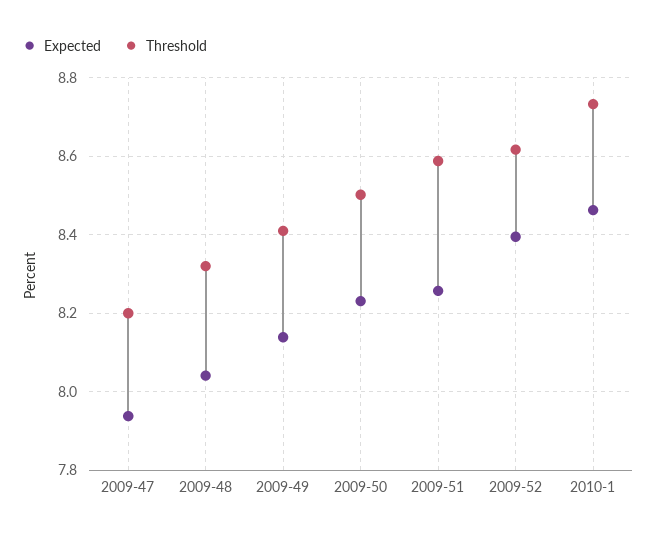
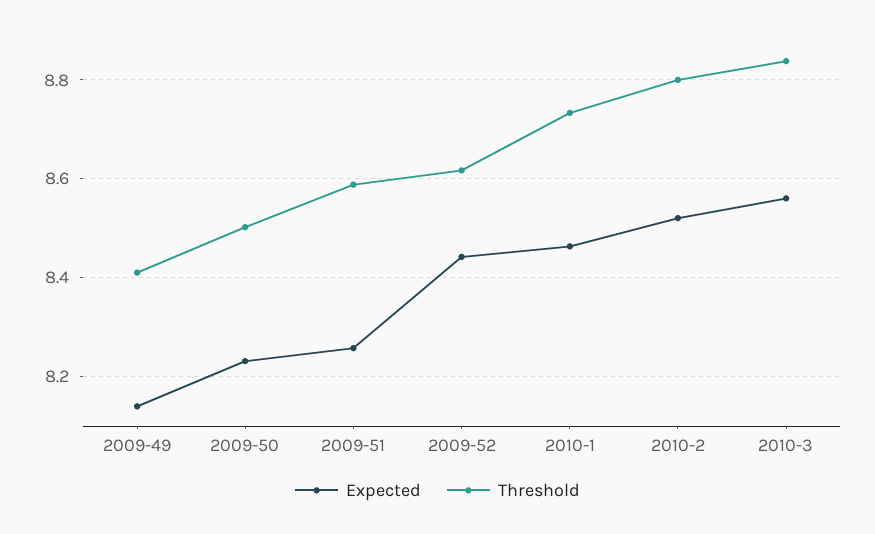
Expected, 2009-47: 7.94 -> none
Threshold, 2009-47: 8.2 -> none
Expected, 2009-48: 8.04 -> none
Threshold, 2009-48: 8.32 -> none
Expected, 2009-52: 8.4 -> 8.44
Expected, 2010-2: none -> 8.52
Threshold, 2010-2: none -> 8.8
Expected, 2010-3: none -> 8.56
Threshold, 2010-3: none -> 8.84

